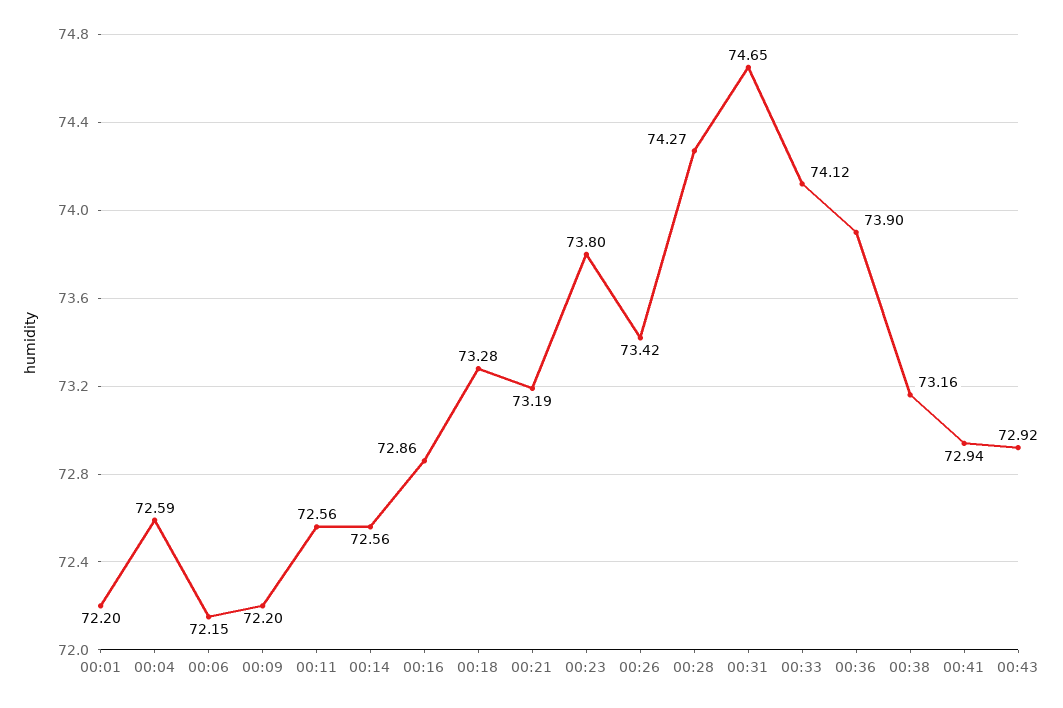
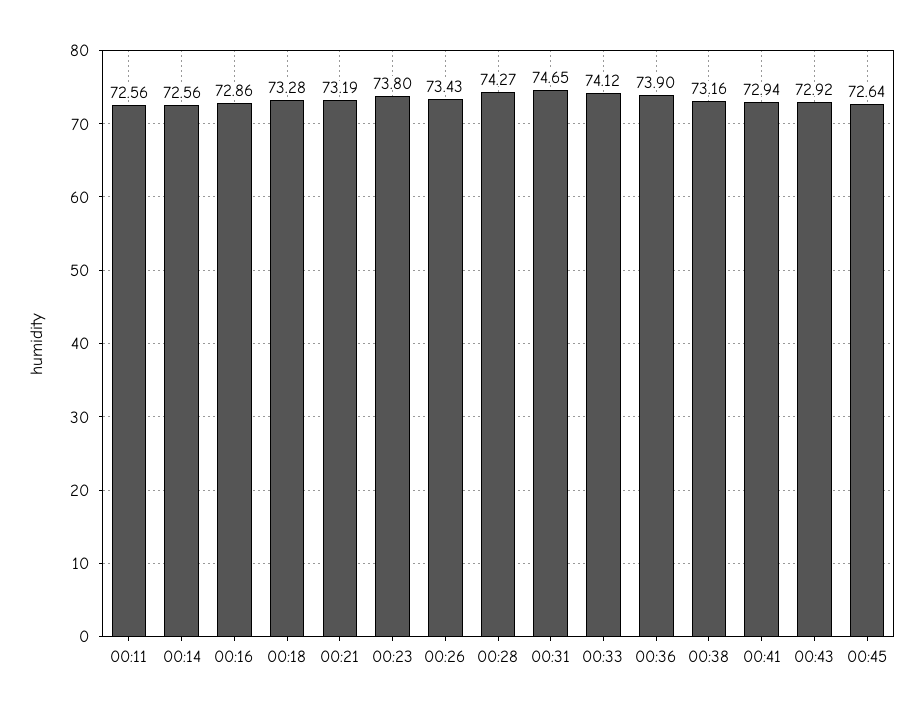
00:01: 72.2 -> none
00:04: 72.59 -> none
00:06: 72.15 -> none
00:09: 72.2 -> none
00:26: 73.42 -> 73.43
00:45: none -> 72.64

